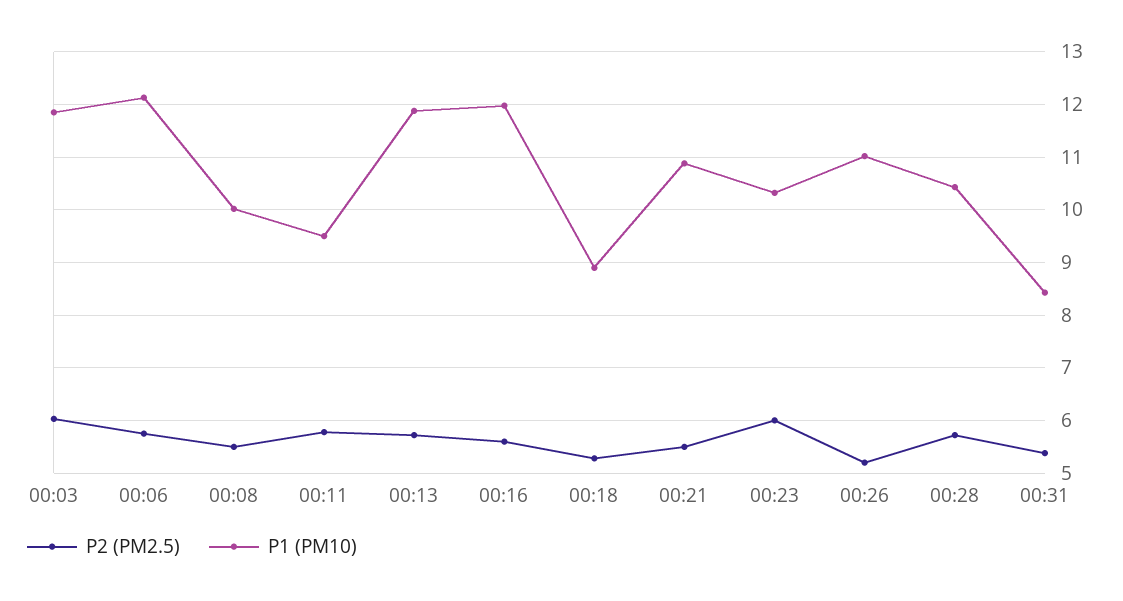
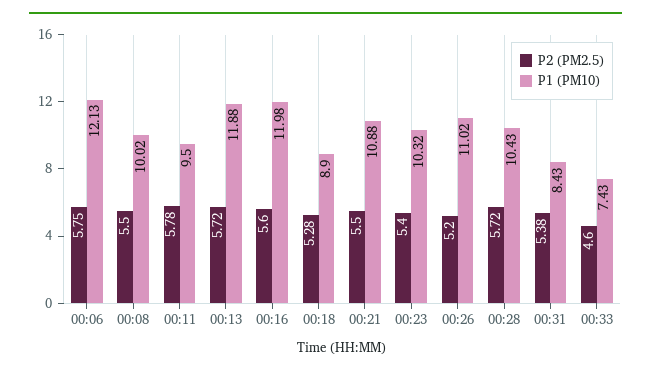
P2 (PM2.5), 00:03: 6 -> none
P1 (PM10), 00:03: 11.8 -> none
P2 (PM2.5), 00:23: 6 -> 5.4
P2 (PM2.5), 00:33: none -> 4.6
P1 (PM10), 00:33: none -> 7.43

